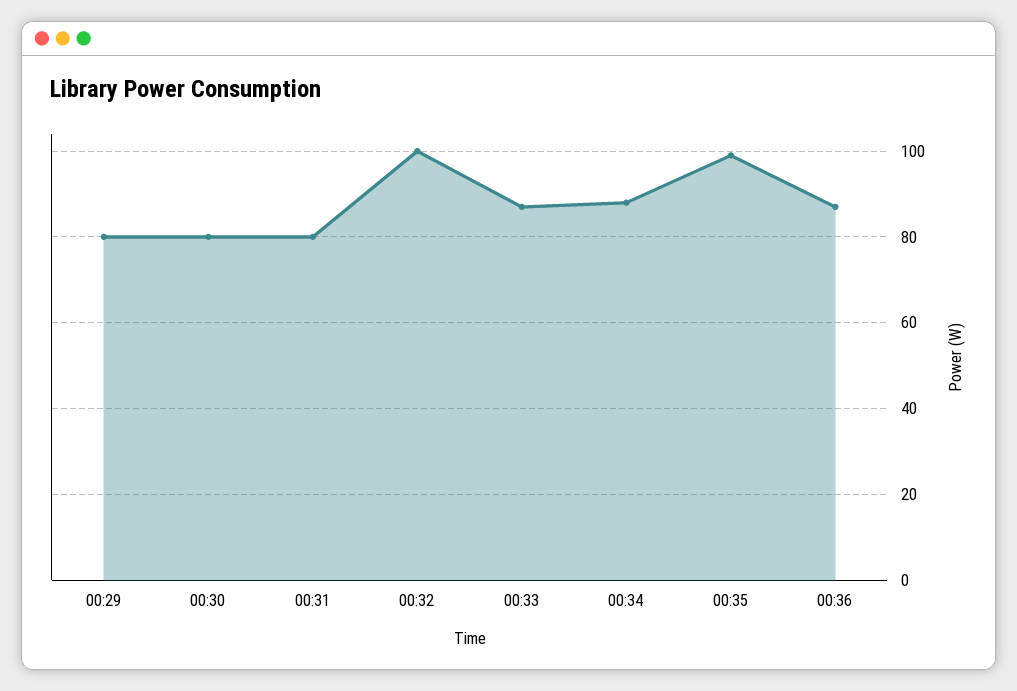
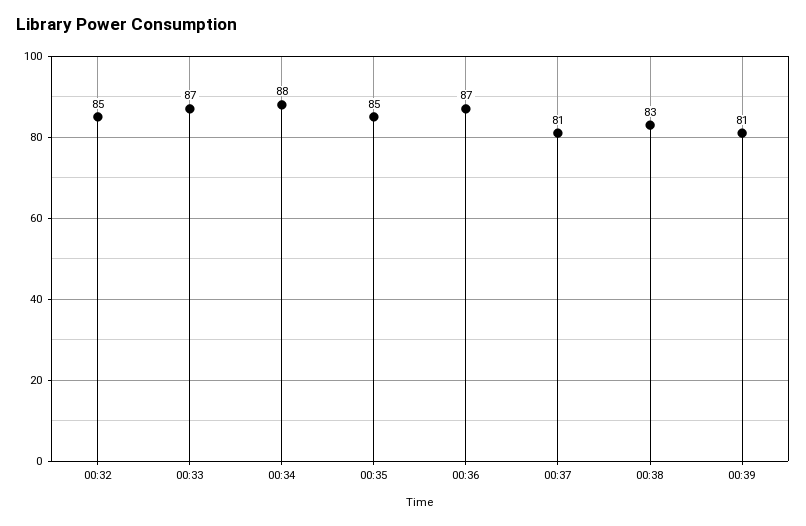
00:29: 80 -> none
00:30: 80 -> none
00:31: 80 -> none
00:32: 100 -> 85
00:35: 100 -> 85
00:37: none -> 81
00:38: none -> 83
00:39: none -> 81

